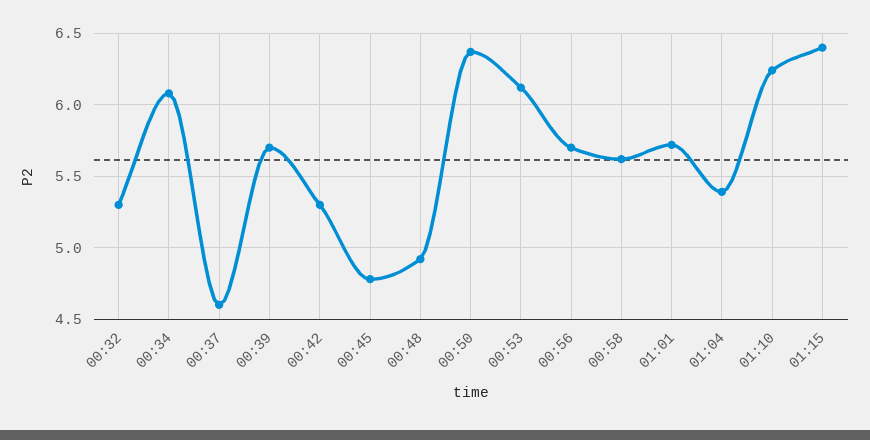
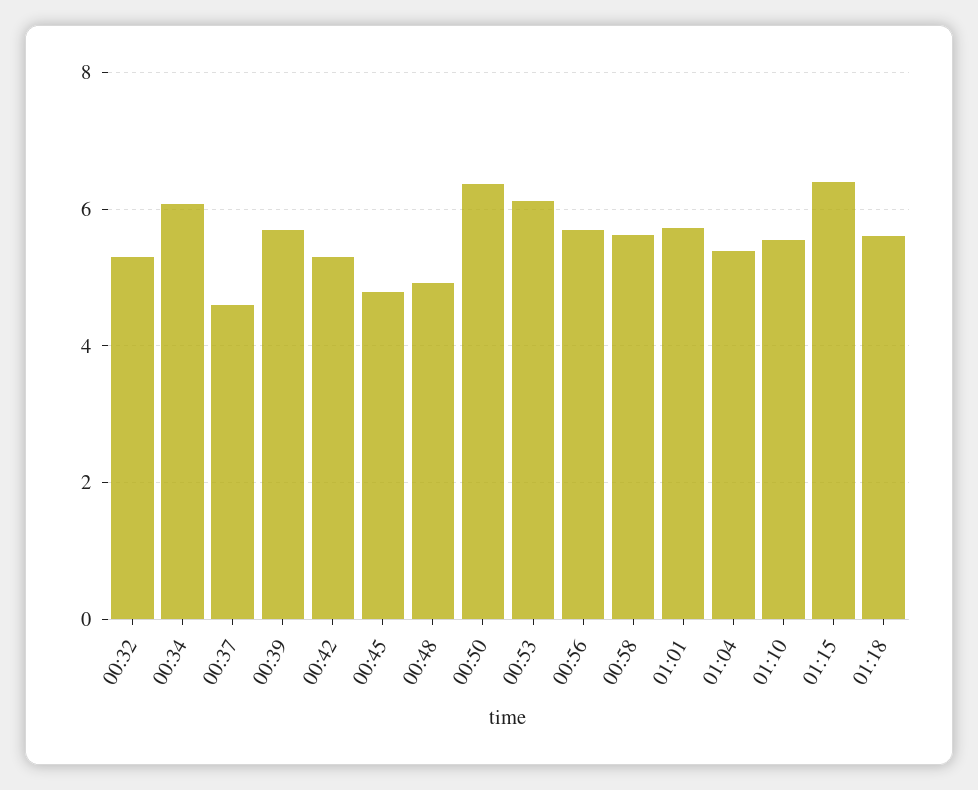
01:10: 6.25 -> 5.6
01:18: none -> 5.6

